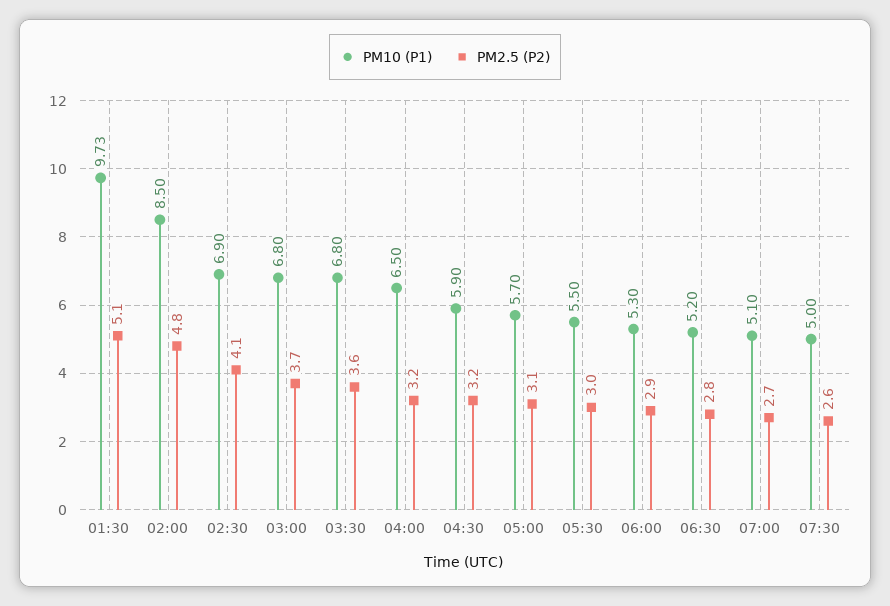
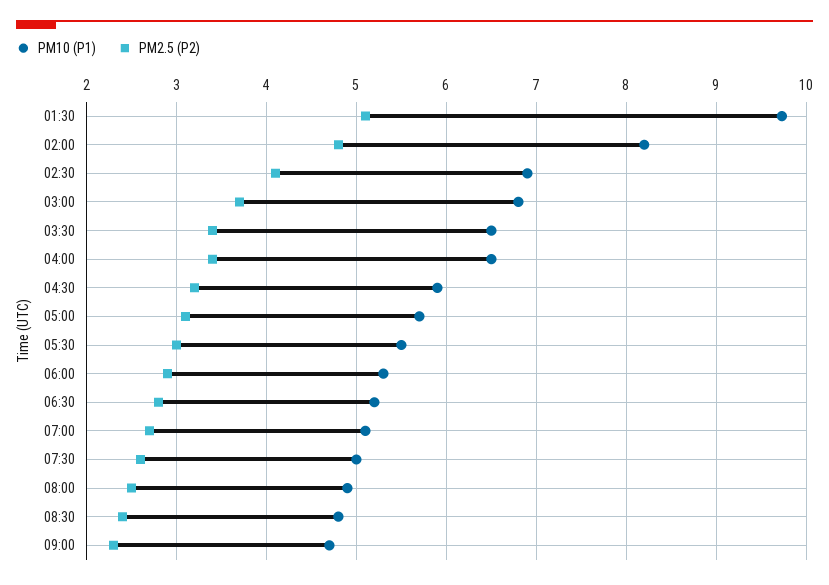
PM10 (P1), 02:00: 8.5 -> 8.2
PM10 (P1), 03:30: 6.8 -> 6.5
PM2.5 (P2), 03:30: 3.6 -> 3.4
PM2.5 (P2), 04:00: 3.2 -> 3.4
PM10 (P1), 08:00: none -> 4.9
PM2.5 (P2), 08:00: none -> 2.5
PM10 (P1), 08:30: none -> 4.8
PM2.5 (P2), 08:30: none -> 2.4
PM10 (P1), 09:00: none -> 4.7
PM2.5 (P2), 09:00: none -> 2.3

